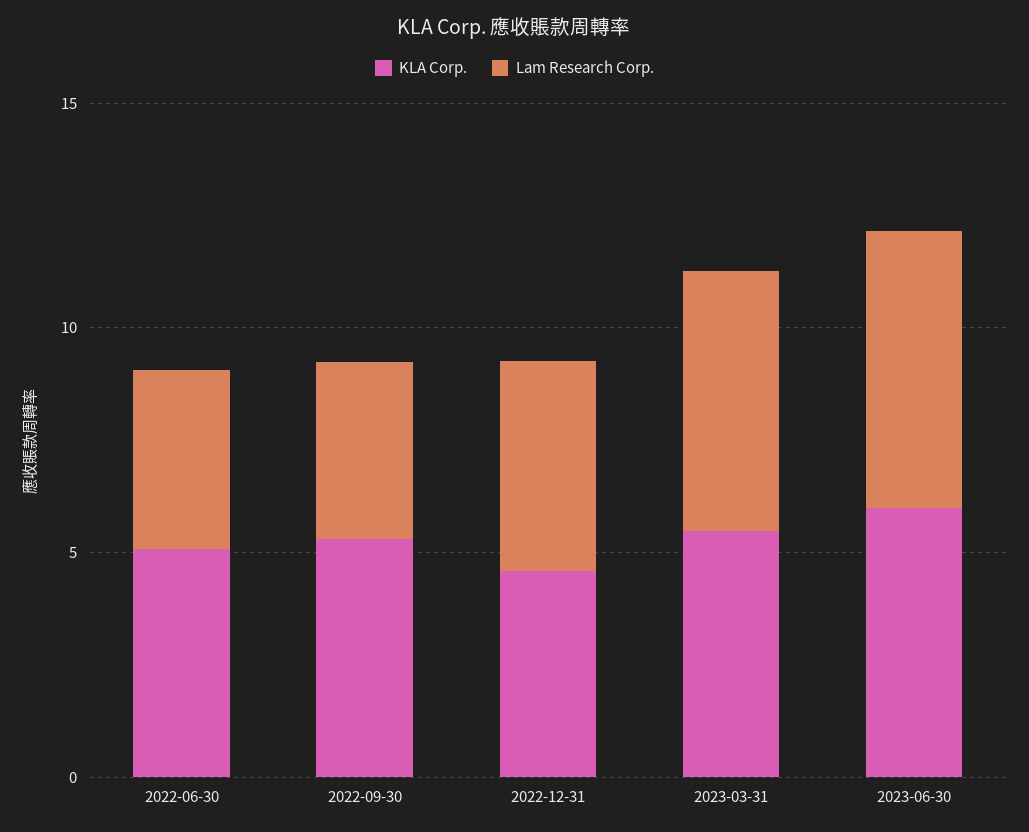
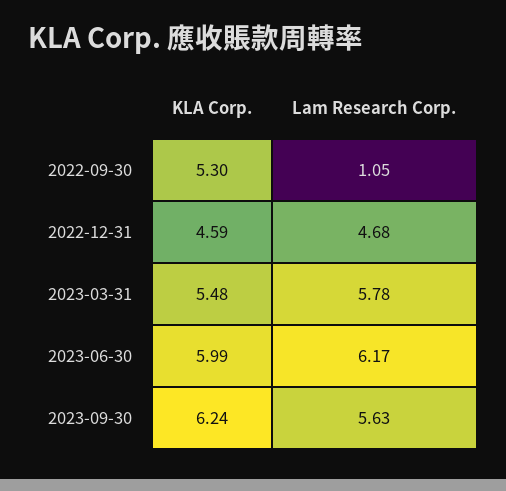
KLA Corp., 2022-06-30: 5 -> none
Lam Research Corp., 2022-06-30: 4 -> none
Lam Research Corp., 2022-09-30: 4 -> 1.05
KLA Corp., 2023-09-30: none -> 6.24
Lam Research Corp., 2023-09-30: none -> 5.63

